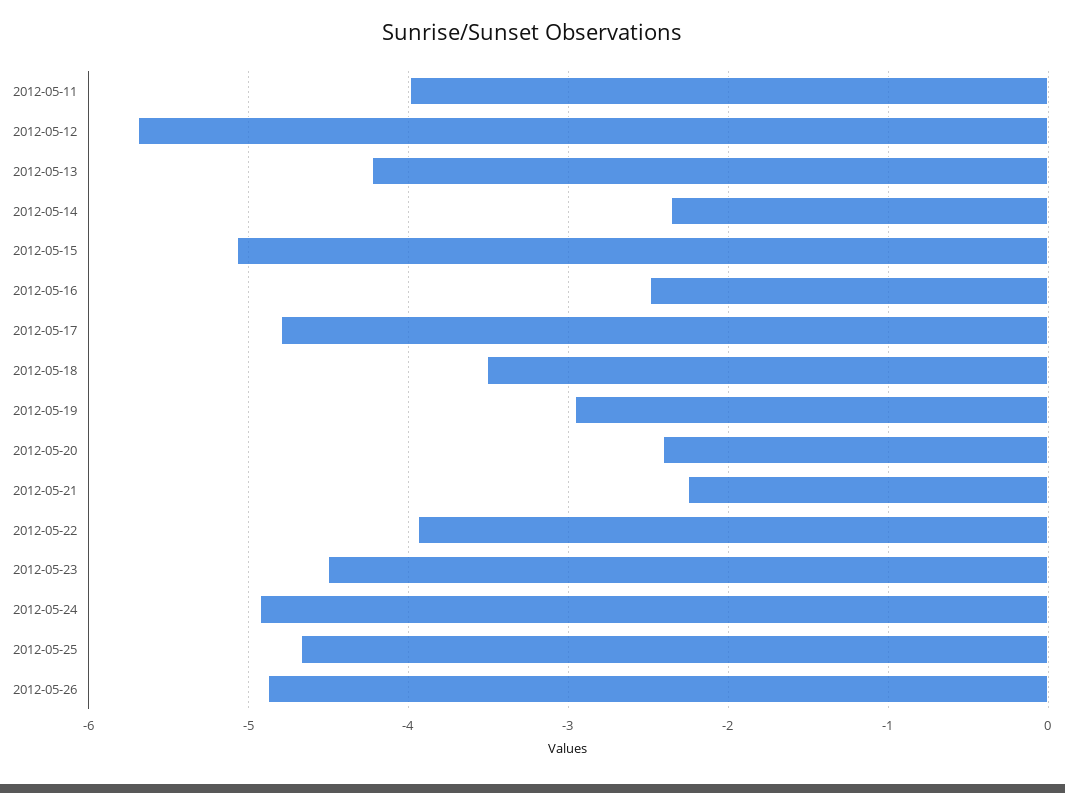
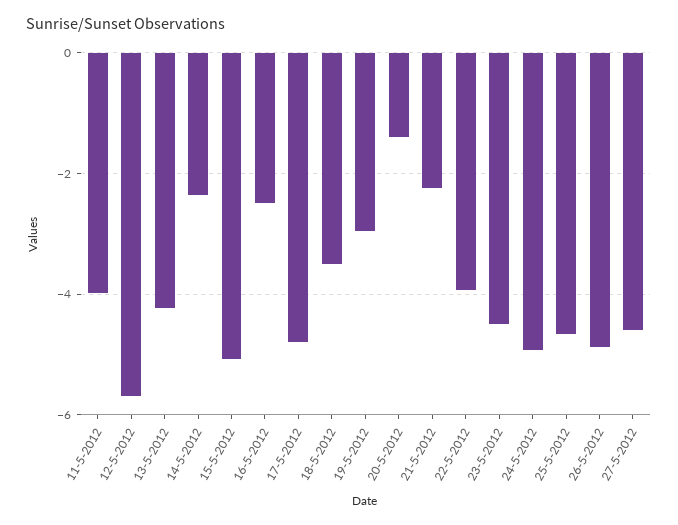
2012-05-20: -2.4 -> -1.4
27-5-2012: none -> -4.6

